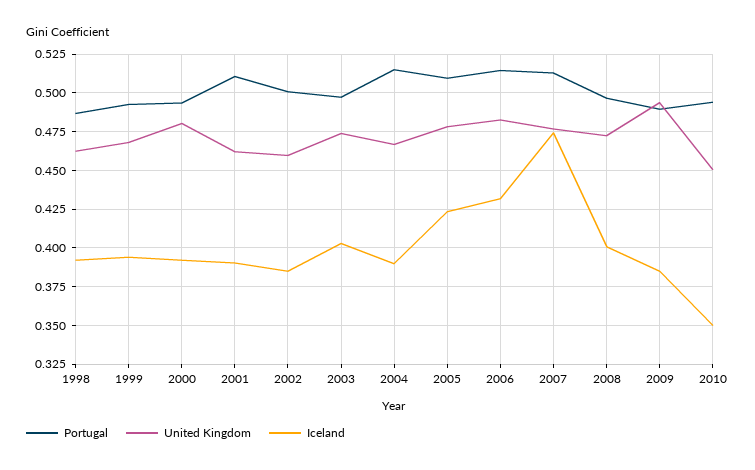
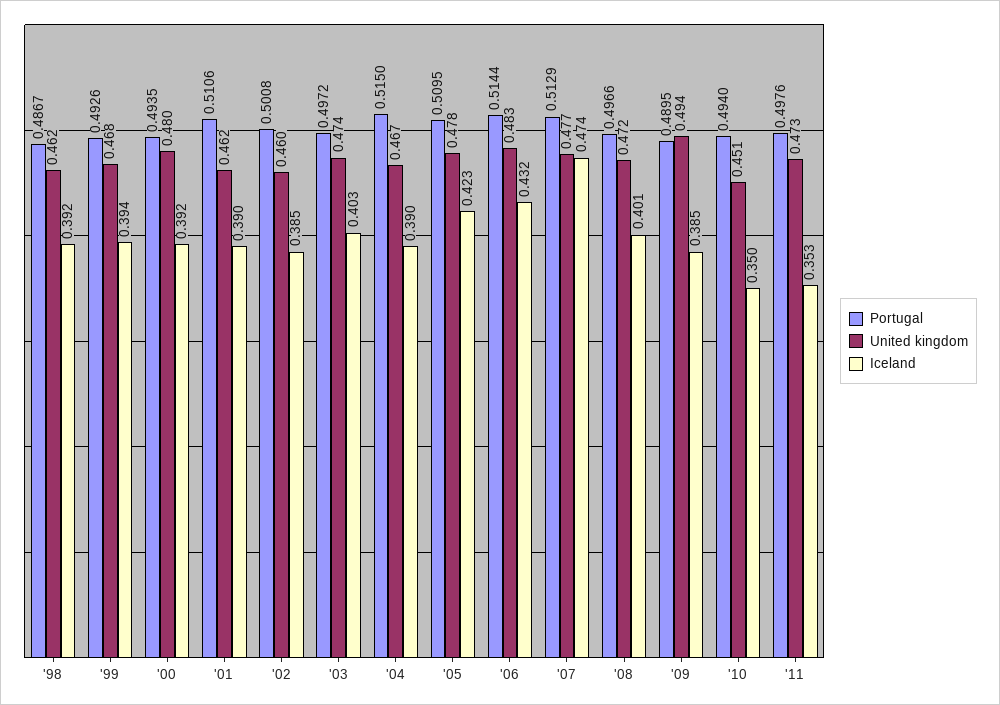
Portugal, '11: none -> 0.4976
United Kingdom, '11: none -> 0.473
Iceland, '11: none -> 0.353

